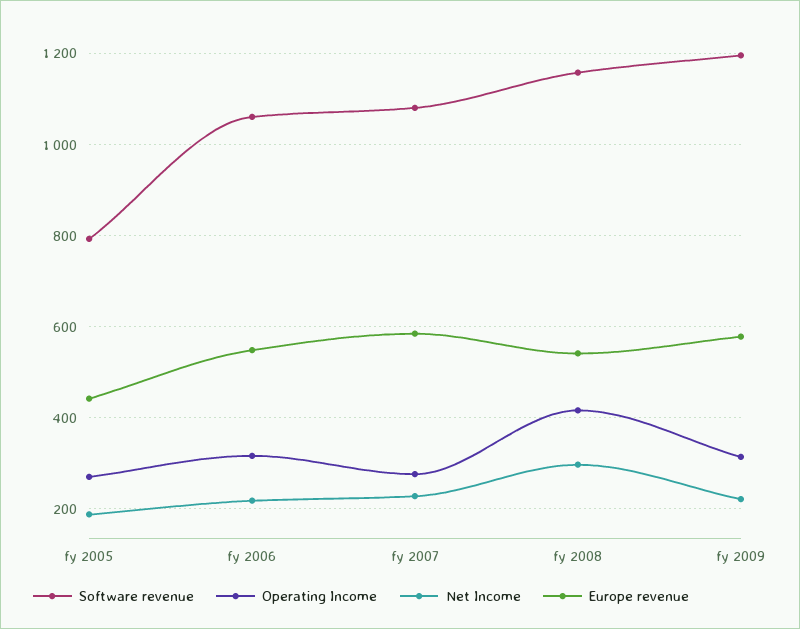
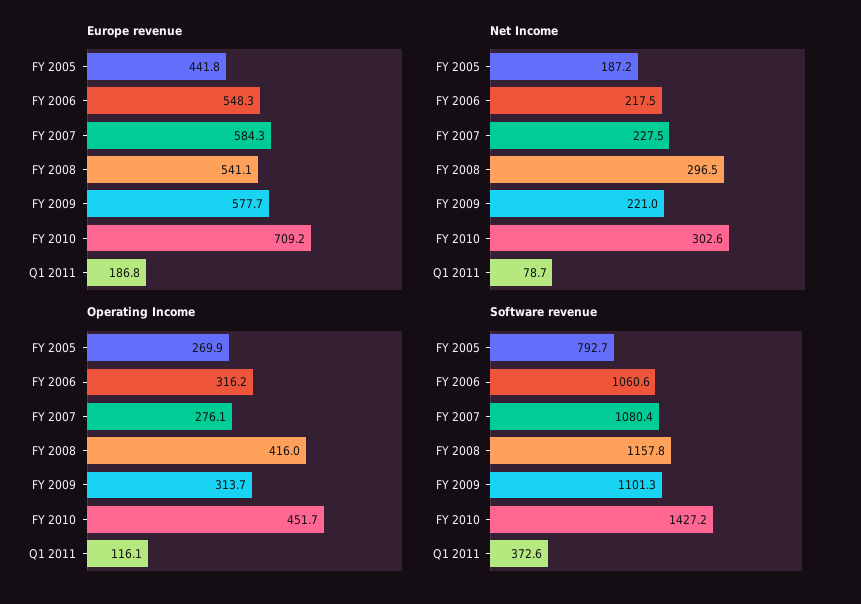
Software revenue, fy 2009: 1200 -> 1101.3
Europe revenue, FY 2010: none -> 709.2
Europe revenue, Q1 2011: none -> 186.8
Net Income, FY 2010: none -> 302.6
Net Income, Q1 2011: none -> 78.7
Operating Income, FY 2010: none -> 451.7
Operating Income, Q1 2011: none -> 116.1
Software revenue, FY 2010: none -> 1427.2
Software revenue, Q1 2011: none -> 372.6

